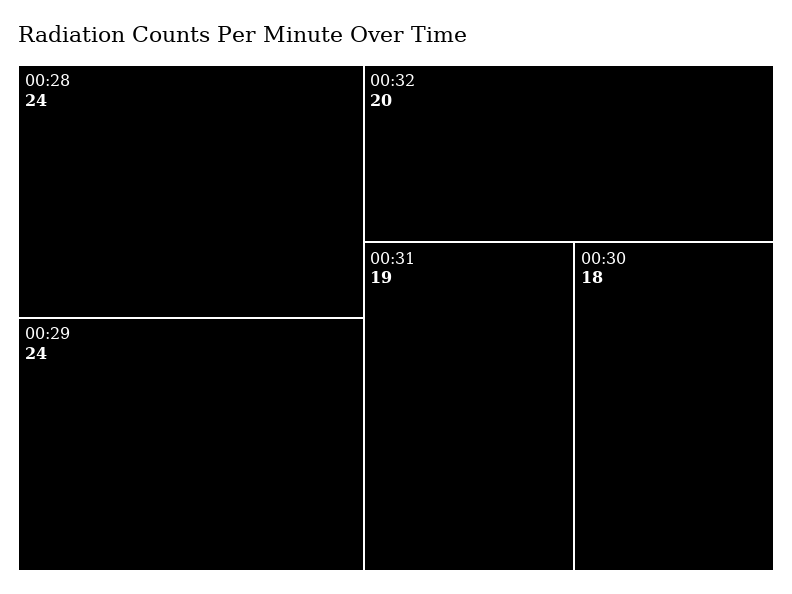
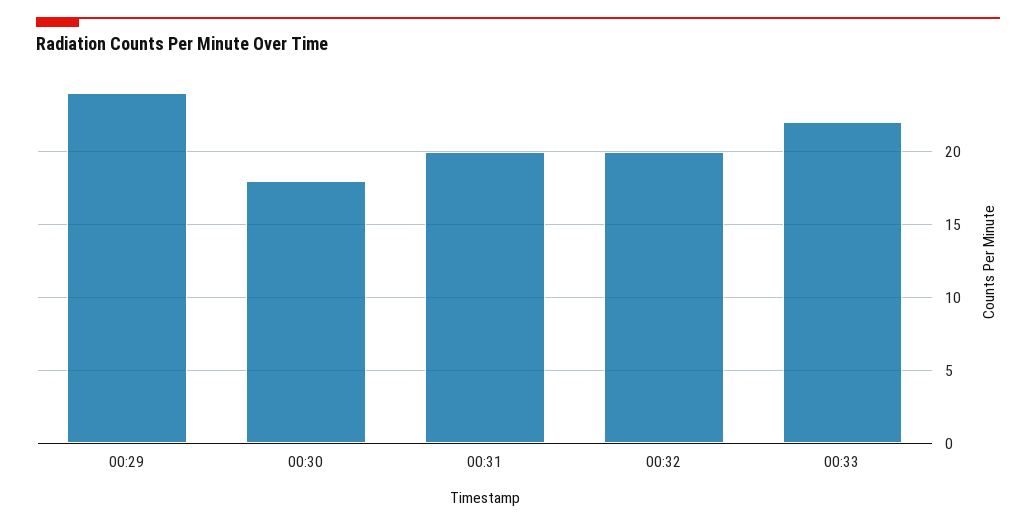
00:28: 24 -> none
00:31: 19 -> 20
00:33: none -> 22

